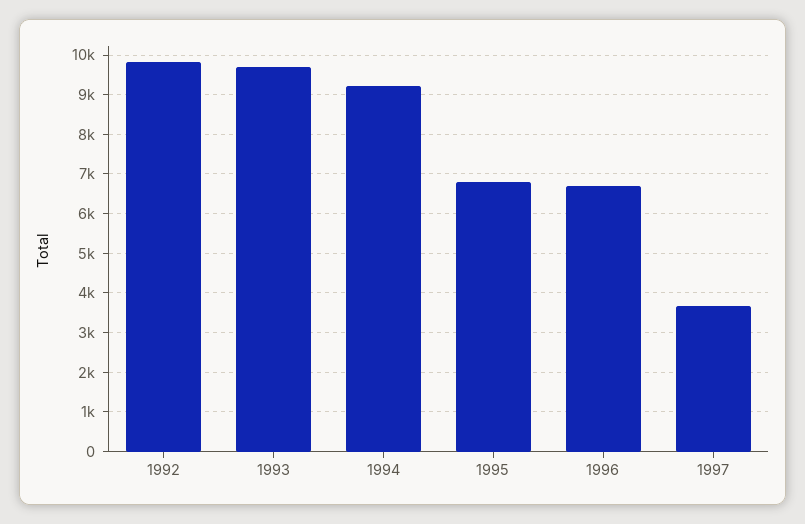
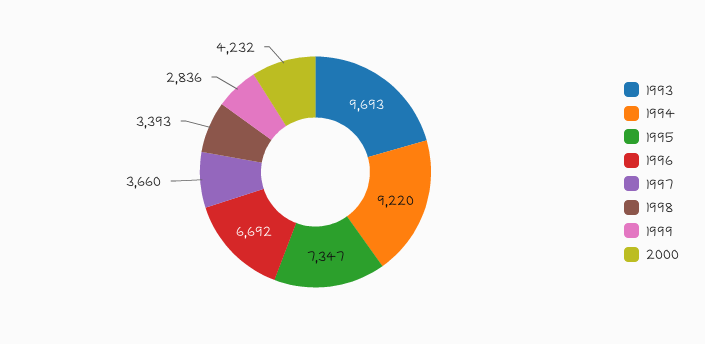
1992: 9800 -> none
1995: 6800 -> 7347
1998: none -> 3393
1999: none -> 2836
2000: none -> 4232

